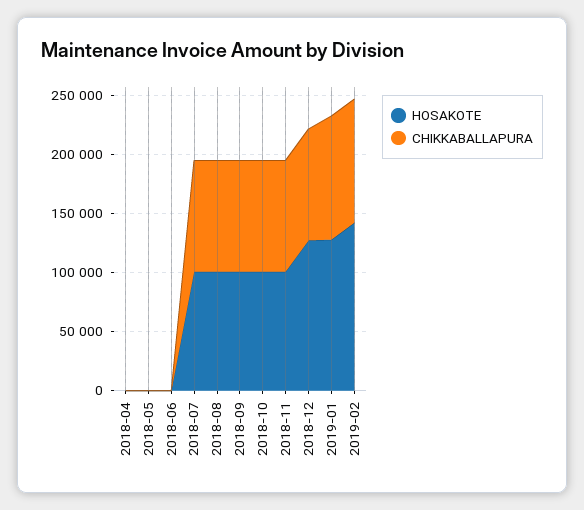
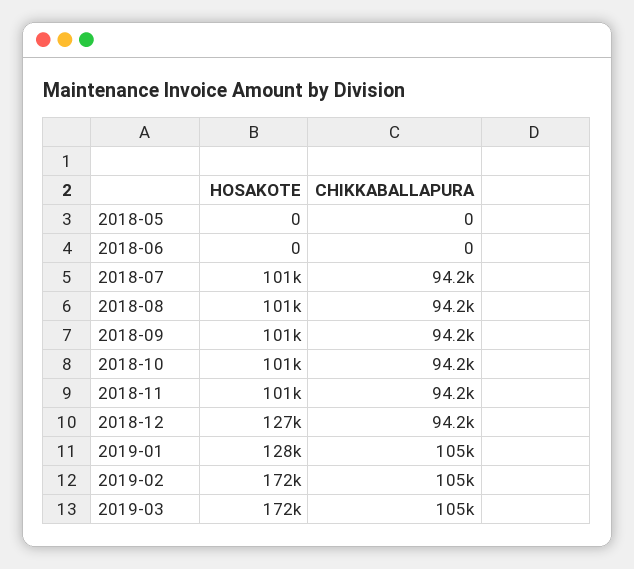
HOSAKOTE, 2018-04: 0 -> none
CHIKKABALLAPURA, 2018-04: 0 -> none
HOSAKOTE, 2019-02: 140000 -> 172000
HOSAKOTE, 2019-03: none -> 172000
CHIKKABALLAPURA, 2019-03: none -> 105000

